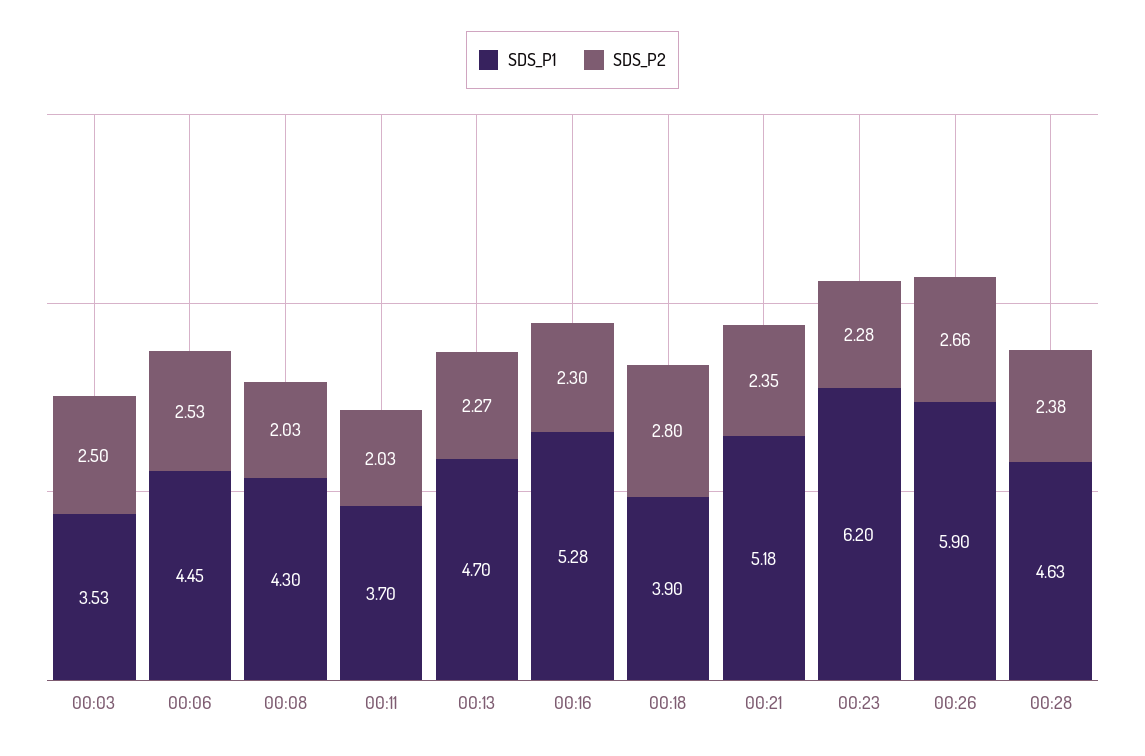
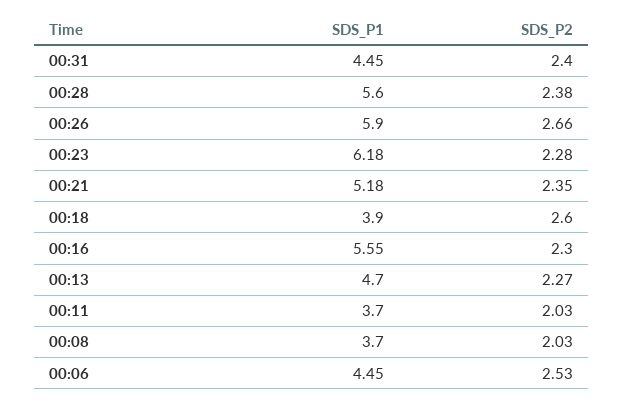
SDS_P1, 00:03: 3.53 -> none
SDS_P2, 00:03: 2.5 -> none
SDS_P1, 00:08: 4.3 -> 3.7
SDS_P1, 00:16: 5.28 -> 5.55
SDS_P2, 00:18: 2.8 -> 2.6
SDS_P1, 00:23: 6.2 -> 6.18
SDS_P1, 00:28: 4.63 -> 5.6
SDS_P1, 00:31: none -> 4.45
SDS_P2, 00:31: none -> 2.4

